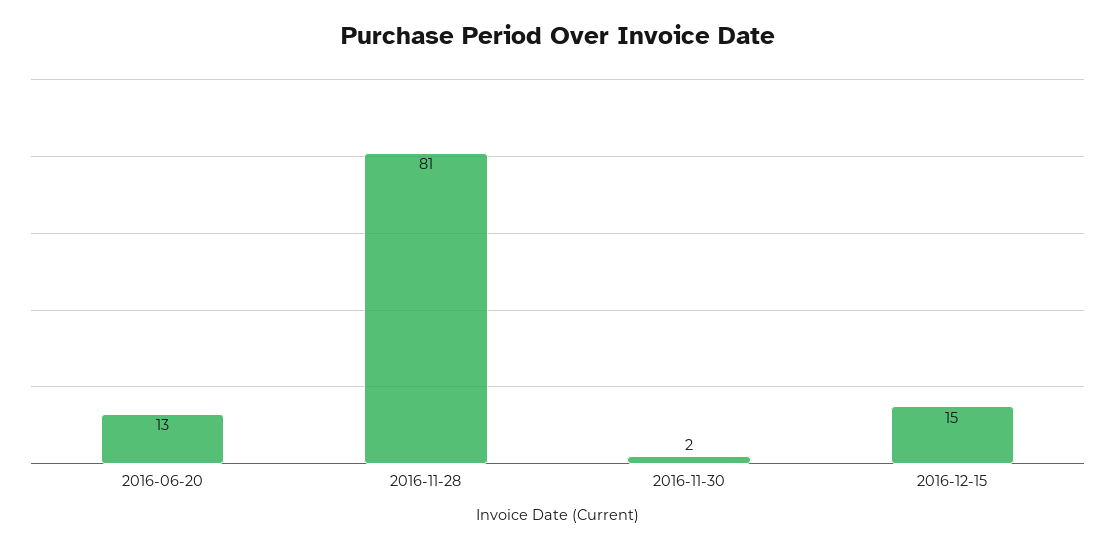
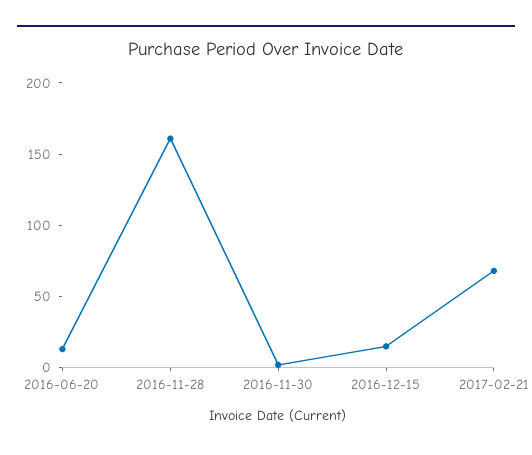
2016-11-28: 81 -> 160
2017-02-21: none -> 70

